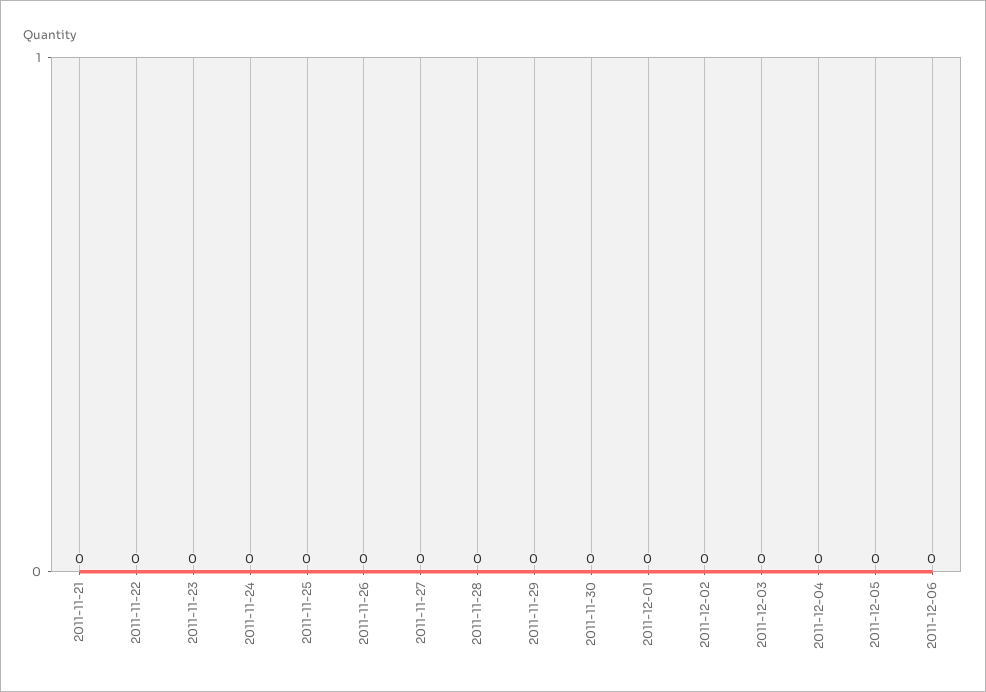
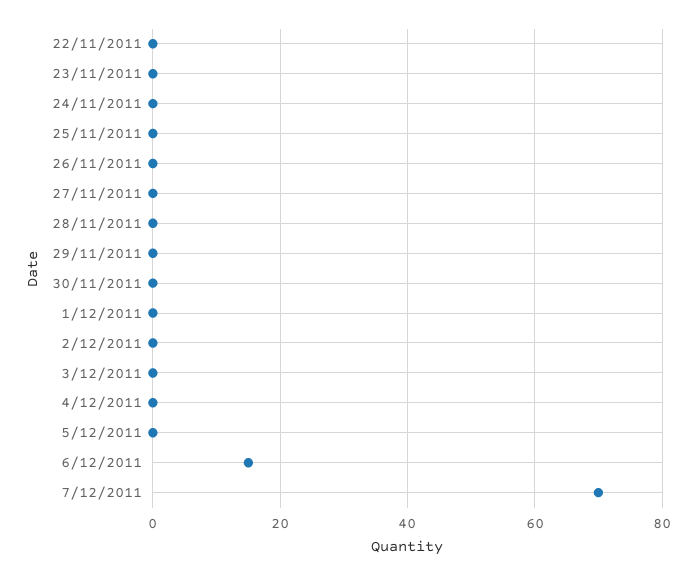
2011-11-21: 0 -> none
2011-12-06: 0 -> 15
7/12/2011: none -> 70

